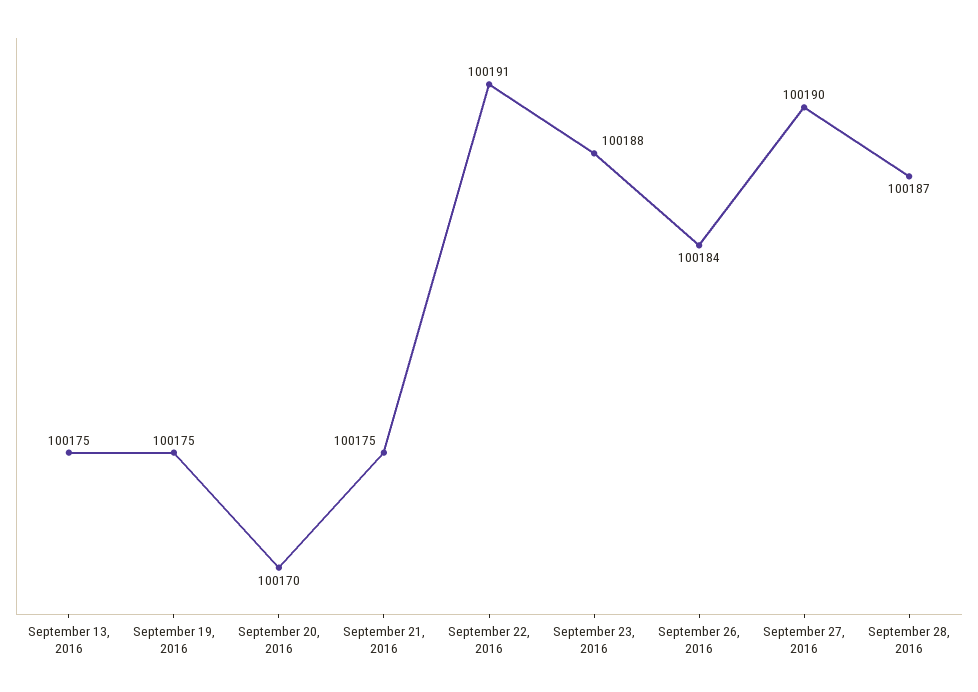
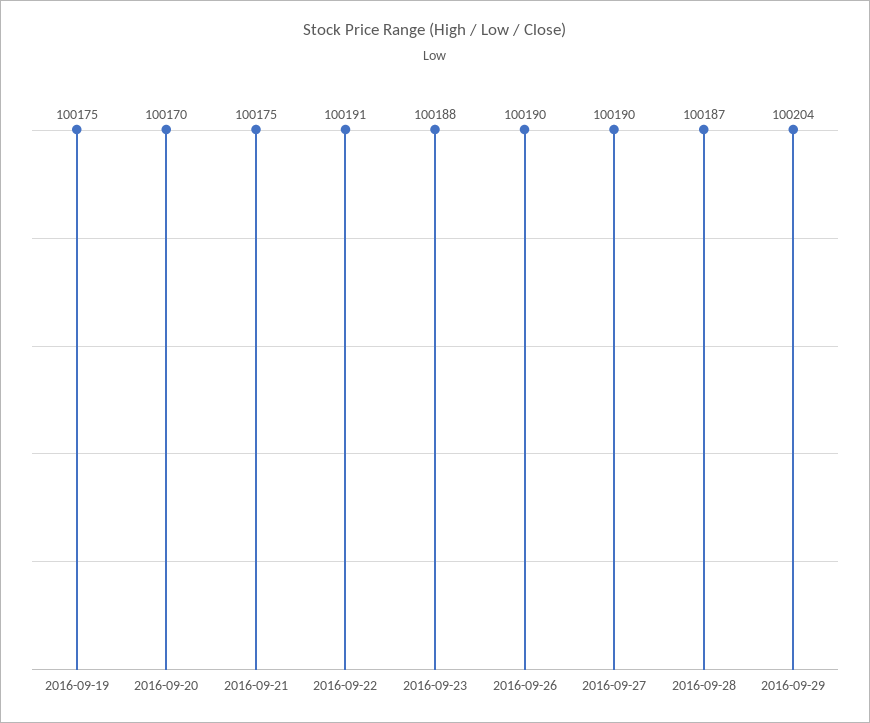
September 13, 2016: 100175 -> none
September 26, 2016: 100184 -> 100190
2016-09-29: none -> 100204

